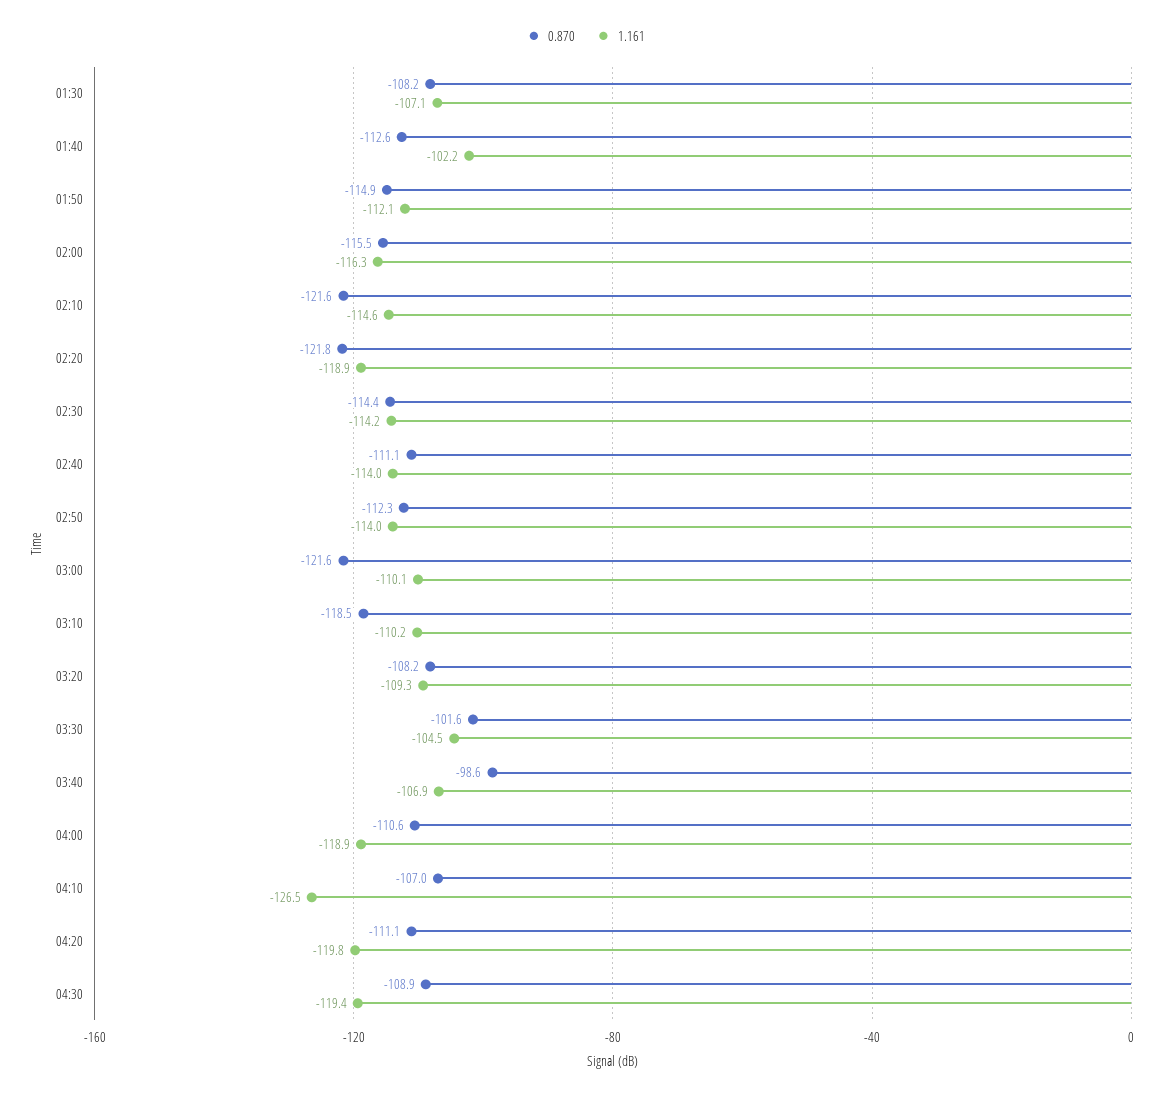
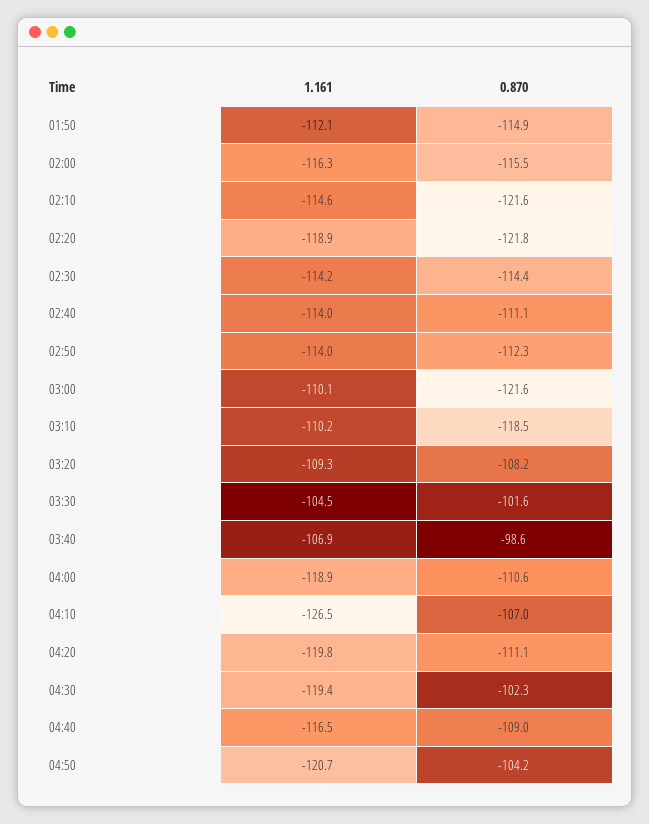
0.870, 01:30: -108.2 -> none
1.161, 01:30: -107.1 -> none
0.870, 01:40: -112.6 -> none
1.161, 01:40: -102.2 -> none
0.870, 04:30: -108.9 -> -102.3
1.161, 04:40: none -> -116.5
0.870, 04:40: none -> -109
1.161, 04:50: none -> -120.7
0.870, 04:50: none -> -104.2

